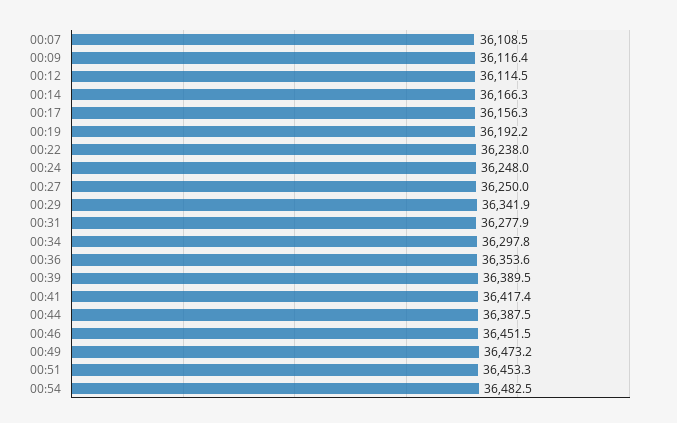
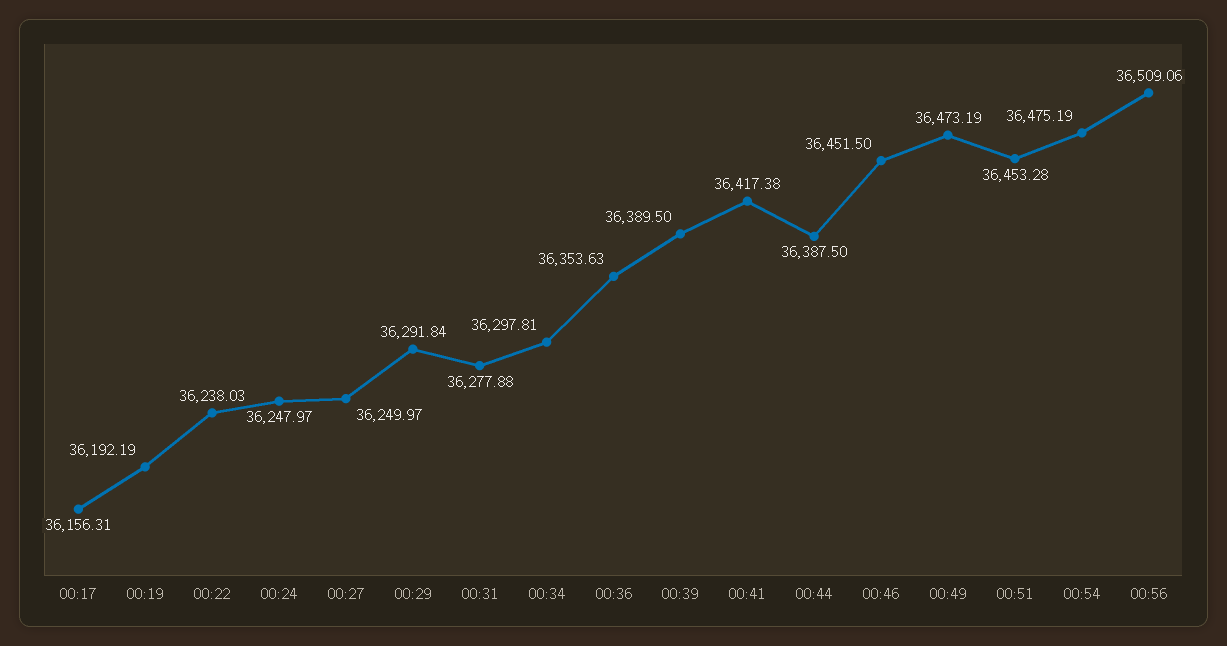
00:07: 36108.5 -> none
00:09: 36116.4 -> none
00:12: 36114.5 -> none
00:14: 36166.3 -> none
00:29: 36341.9 -> 36291.84
00:54: 36482.5 -> 36475.19
00:56: none -> 36509.06

